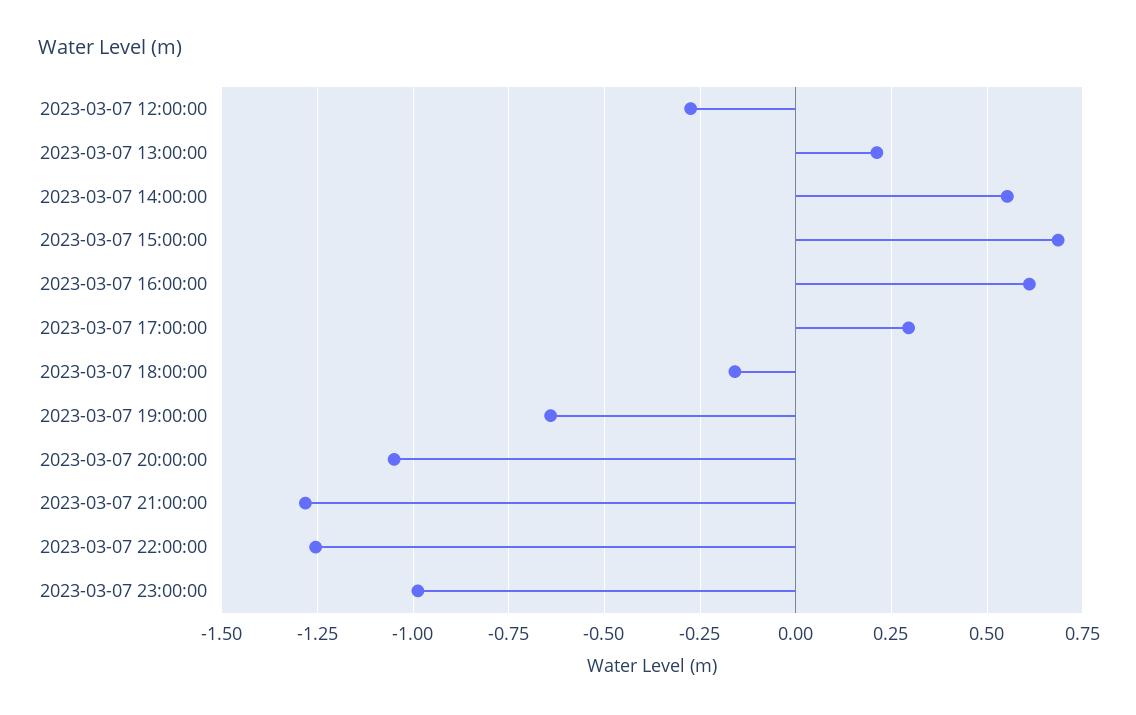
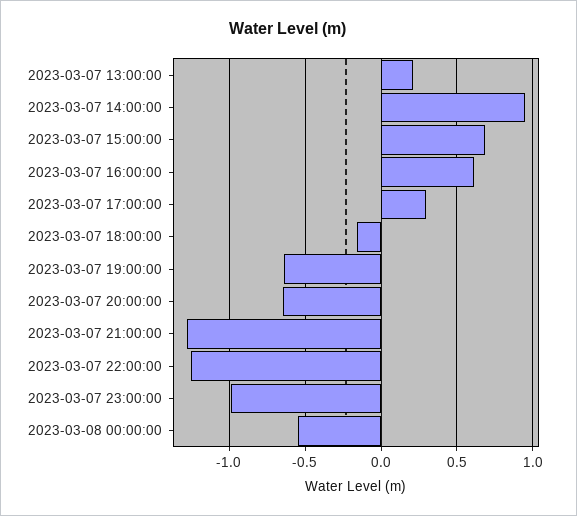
2023-03-07 12:00:00: -0.275 -> none
2023-03-07 14:00:00: 0.55 -> 0.95
2023-03-07 20:00:00: -1.05 -> -0.65
2023-03-08 00:00:00: none -> -0.55

